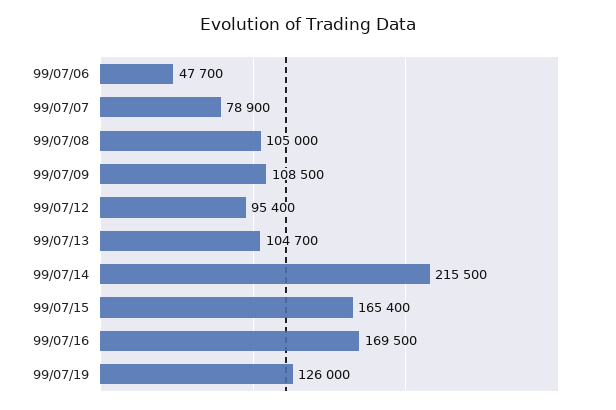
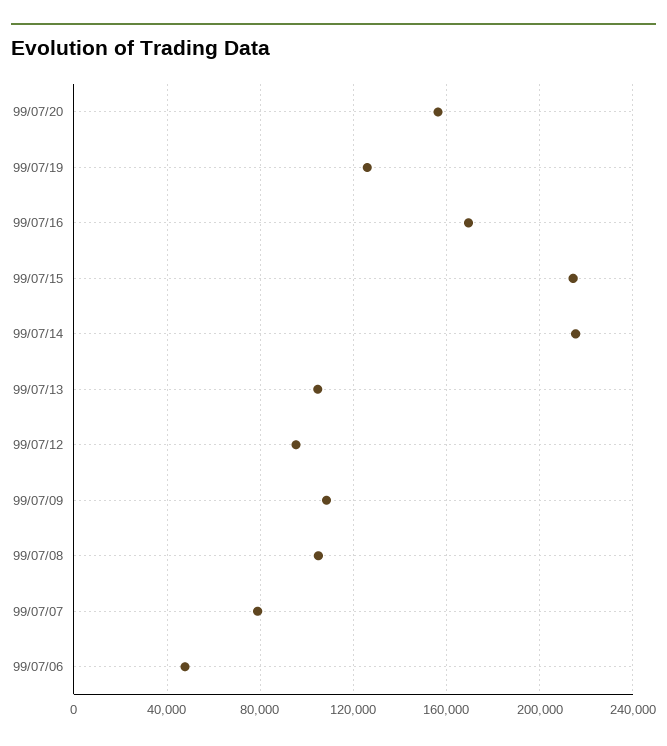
99/07/15: 165400 -> 215000
99/07/20: none -> 155000

